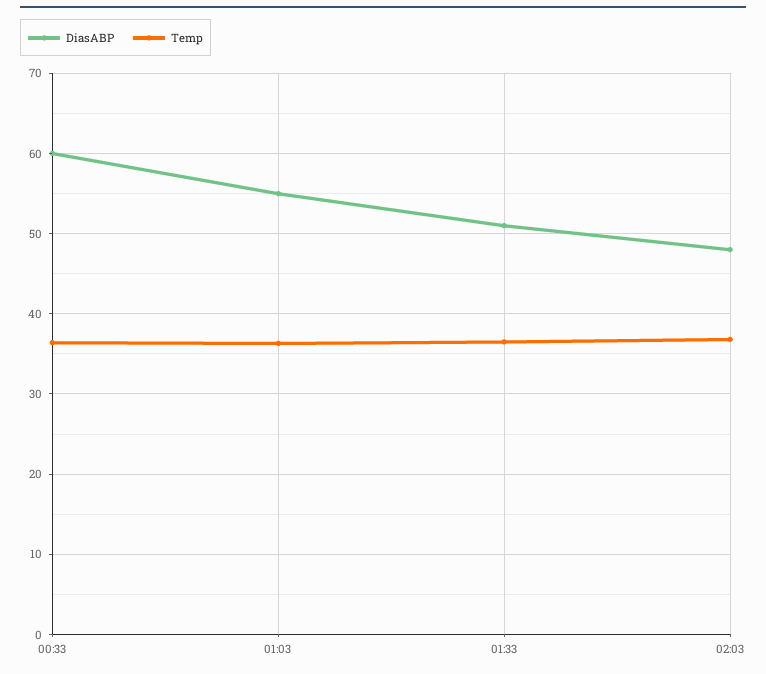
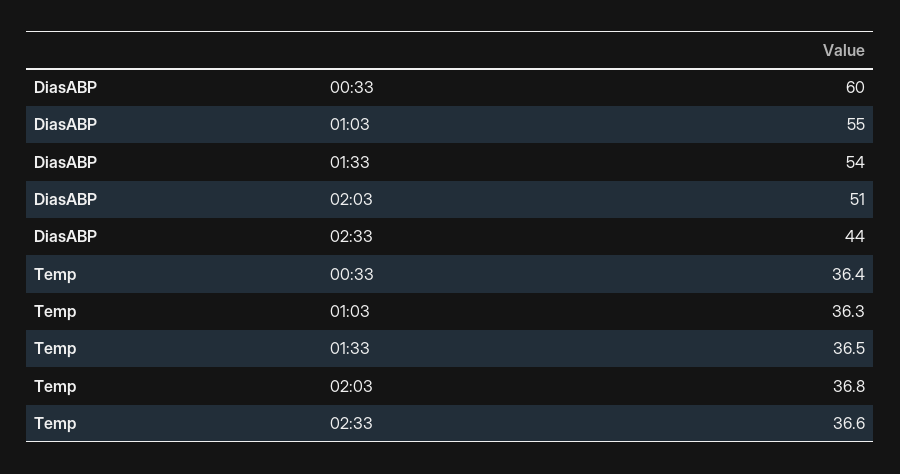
DiasABP, 01:33: 51 -> 54
DiasABP, 02:03: 48 -> 51
DiasABP, 02:33: none -> 44
Temp, 02:33: none -> 36.6

